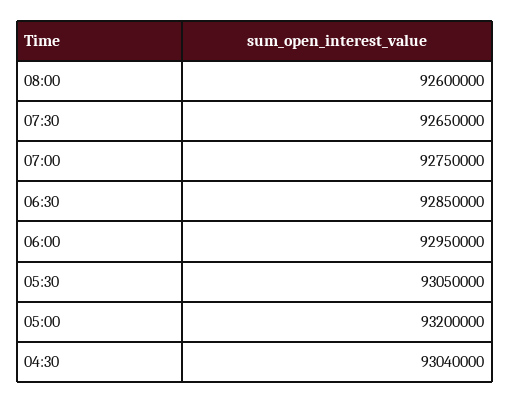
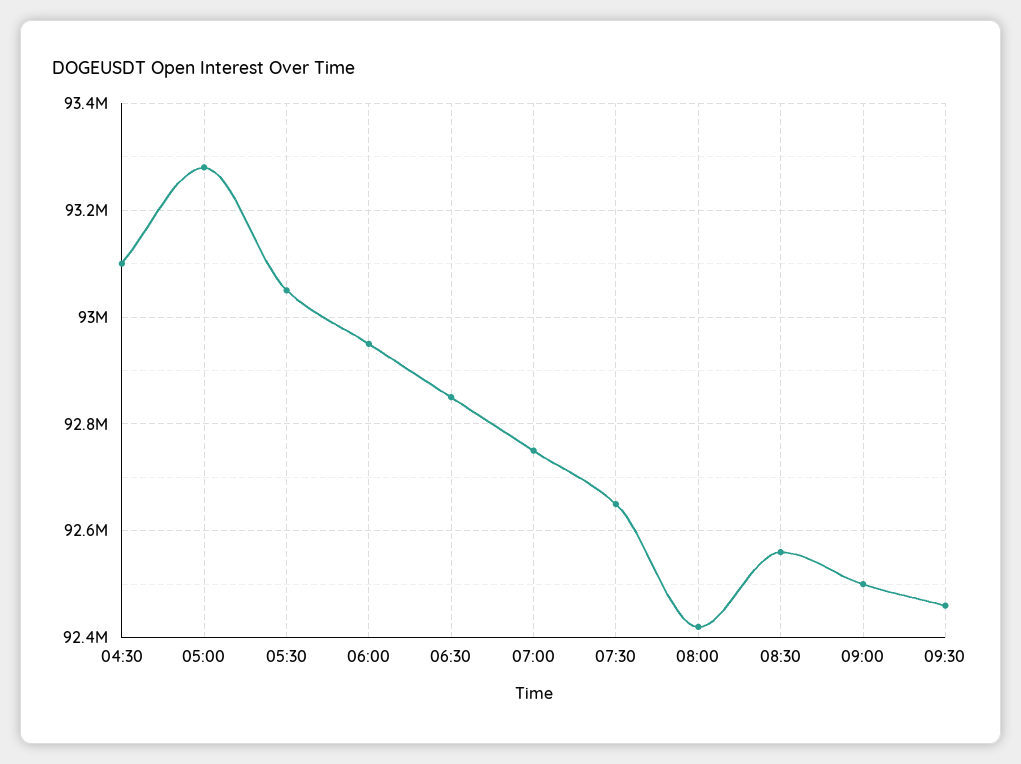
08:00: 92600000 -> 92420000
05:00: 93200000 -> 93280000
04:30: 93040000 -> 93100000
08:30: none -> 92560000
09:00: none -> 92500000
09:30: none -> 92460000

